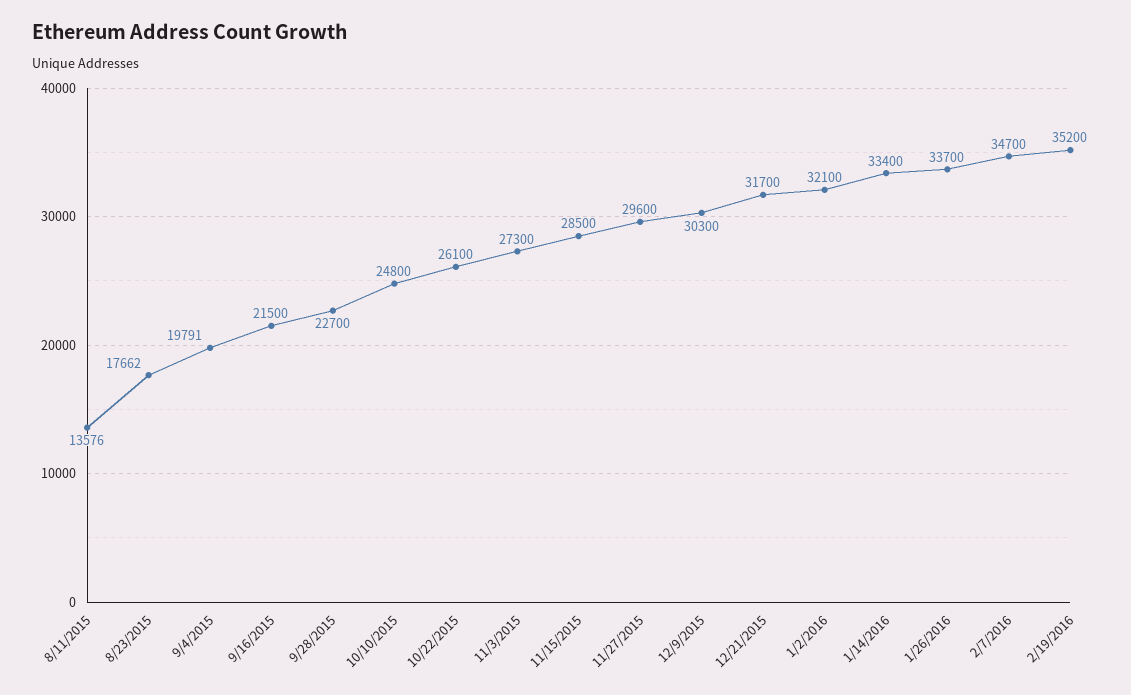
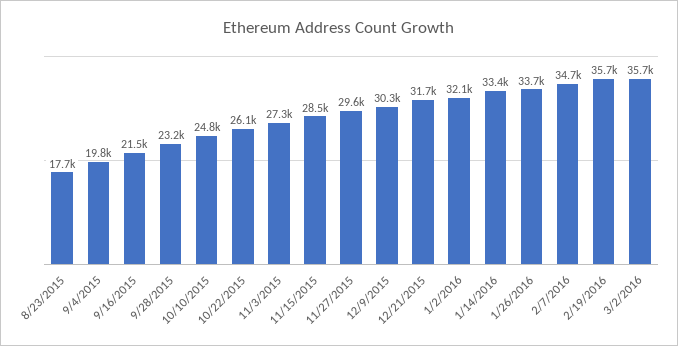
8/11/2015: 13576 -> none
9/28/2015: 22700 -> 23200
2/19/2016: 35200 -> 35700
3/2/2016: none -> 35700

